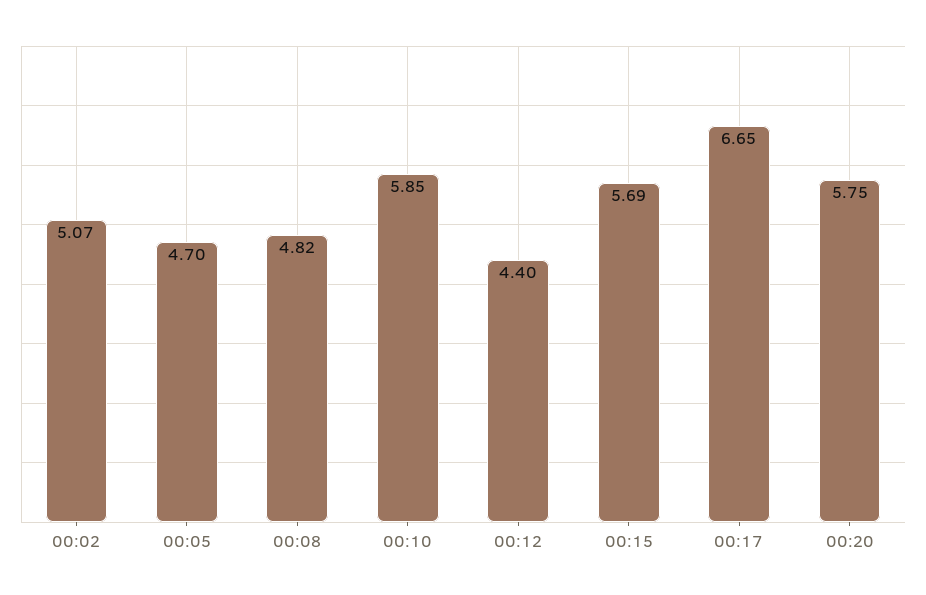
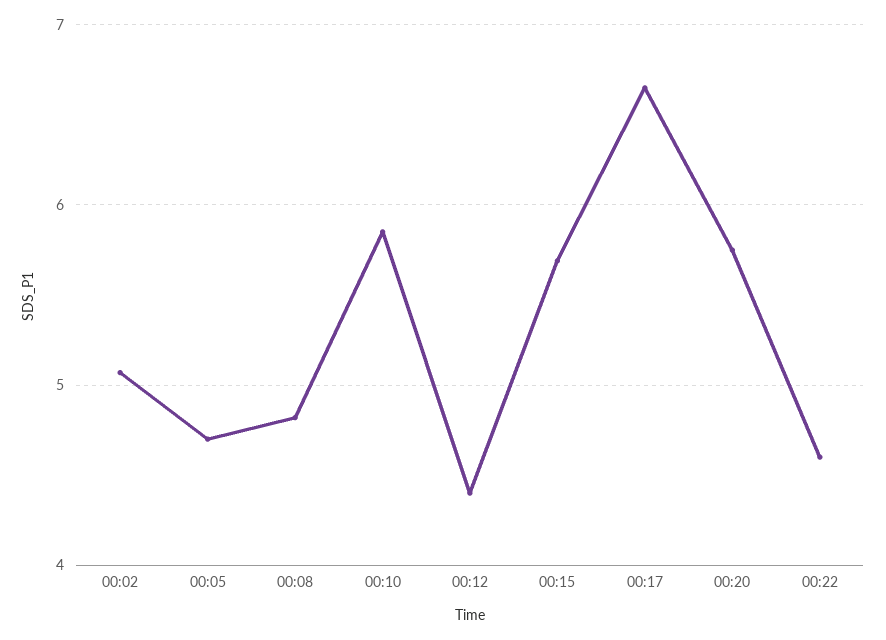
00:22: none -> 4.6

